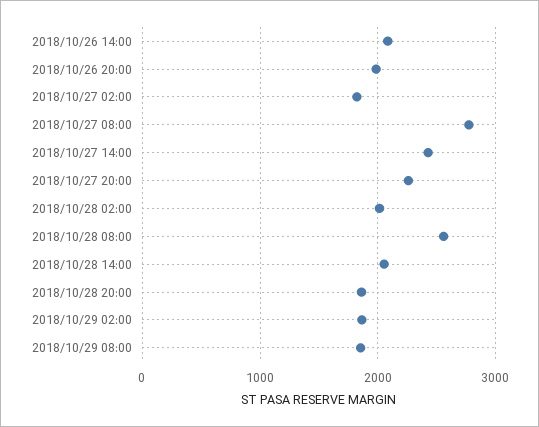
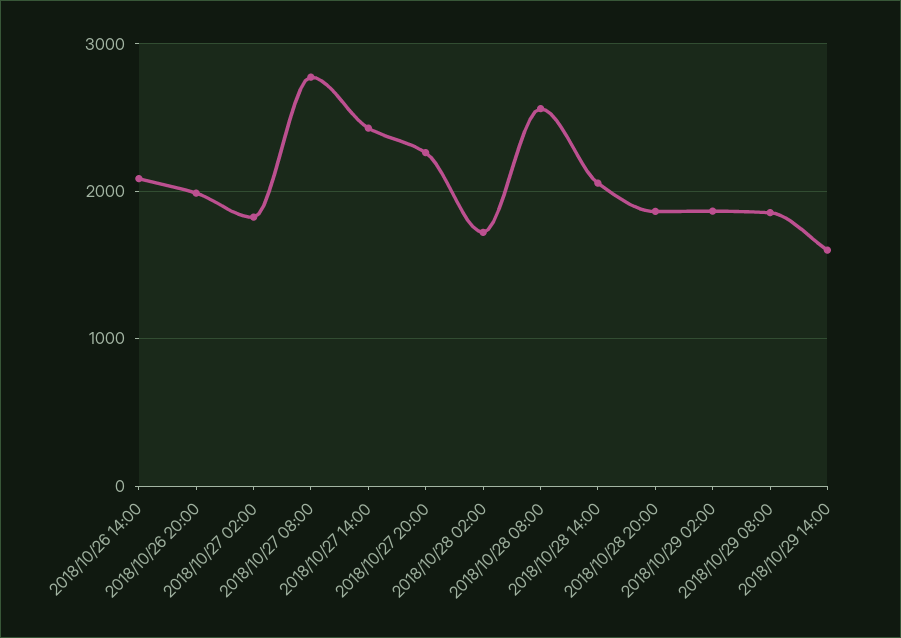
2018/10/28 02:00: 2000 -> 1700
2018/10/29 14:00: none -> 1600

